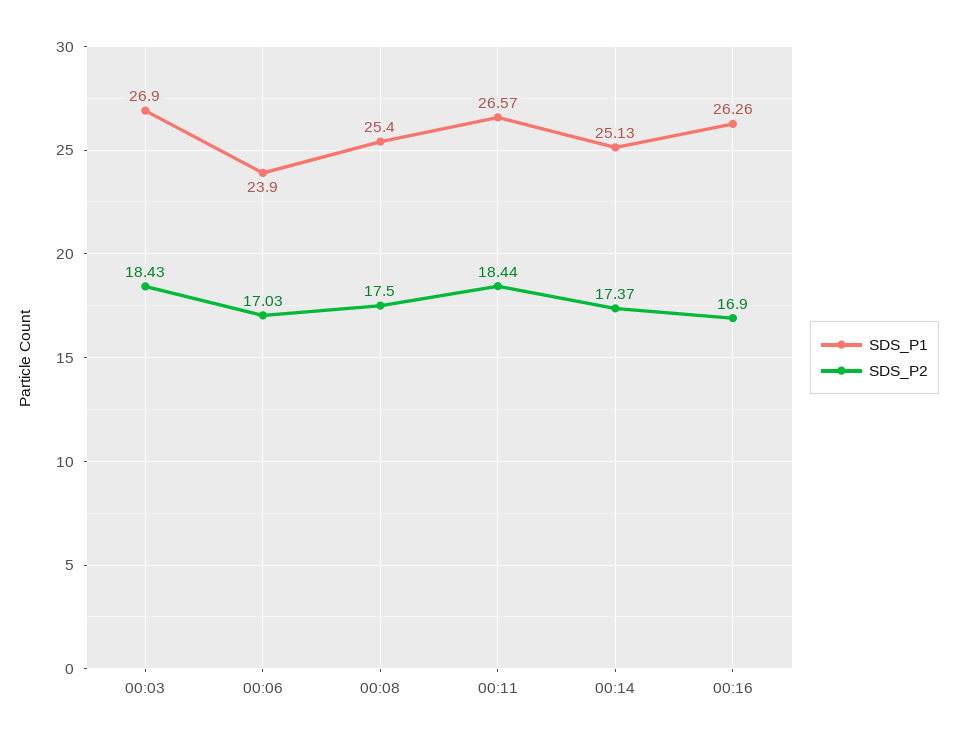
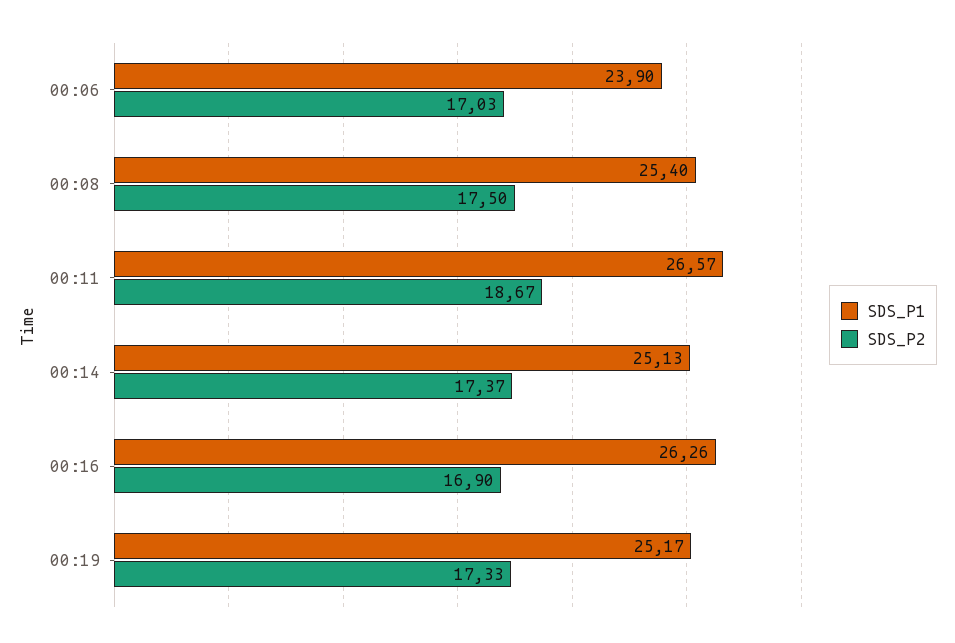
SDS_P1, 00:03: 26.9 -> none
SDS_P2, 00:03: 18.43 -> none
SDS_P2, 00:11: 18.44 -> 18.67
SDS_P1, 00:19: none -> 25.17
SDS_P2, 00:19: none -> 17.33

